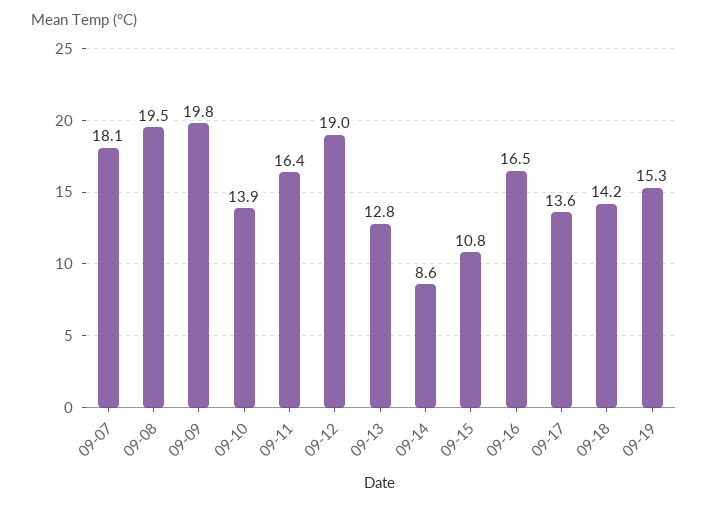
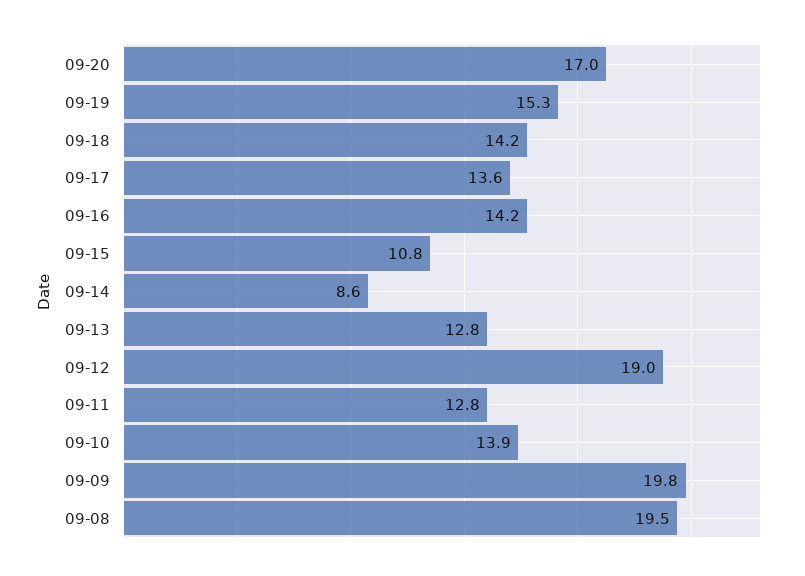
09-07: 18.1 -> none
09-11: 16.4 -> 12.8
09-16: 16.5 -> 14.2
09-20: none -> 17

